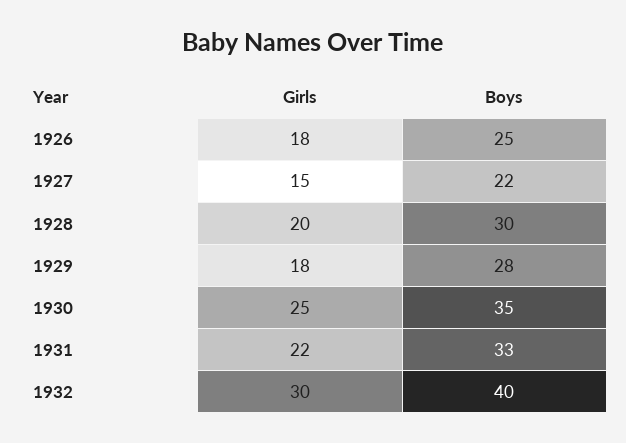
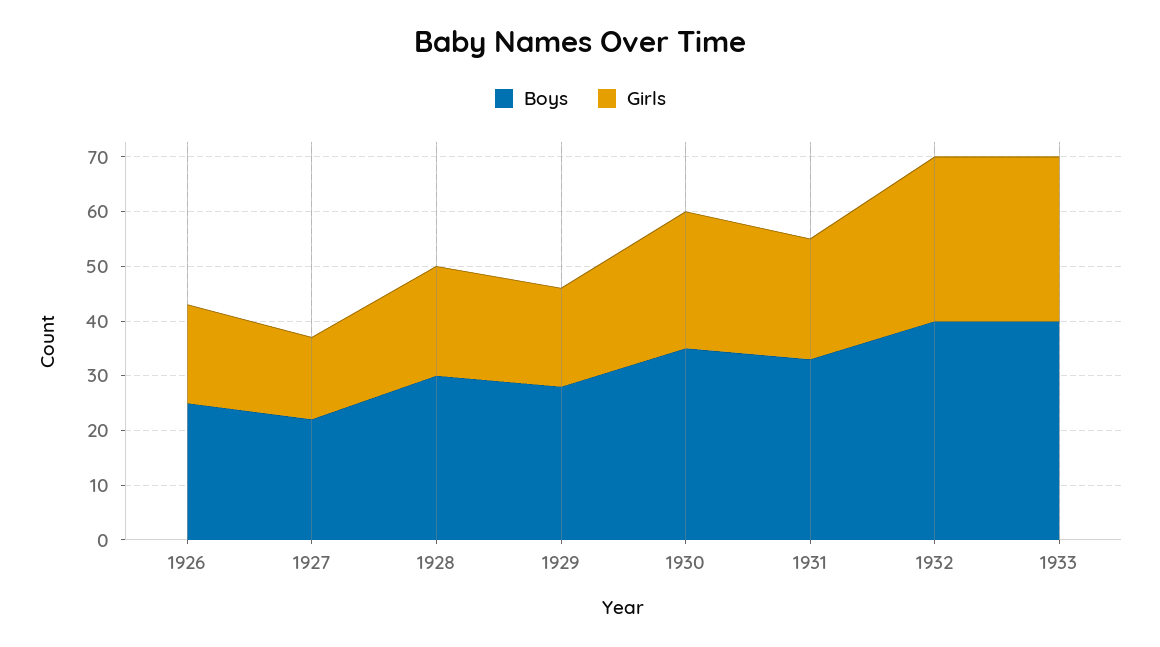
Boys, 1933: none -> 40
Girls, 1933: none -> 30

